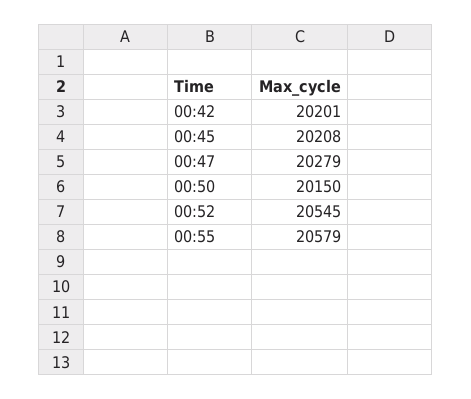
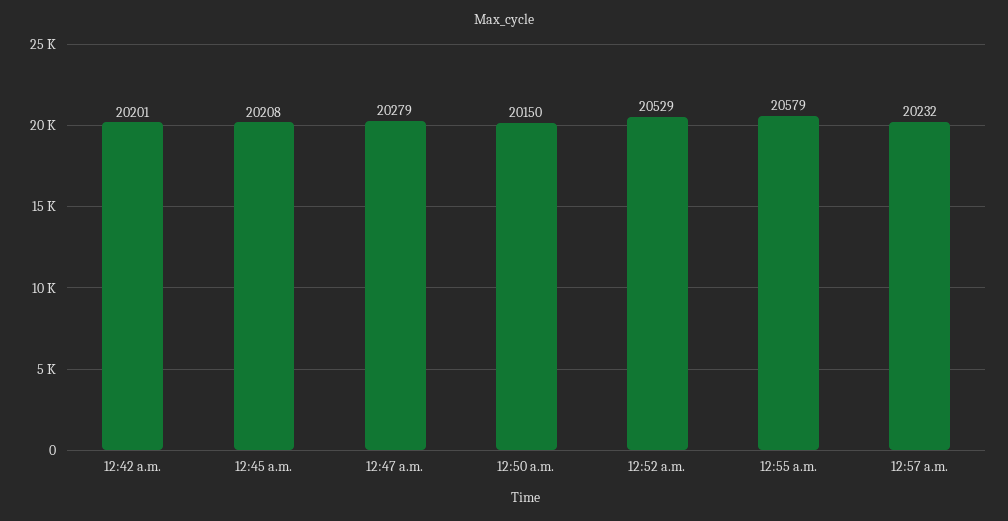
00:52: 20545 -> 20529
12:57 a.m.: none -> 20232

